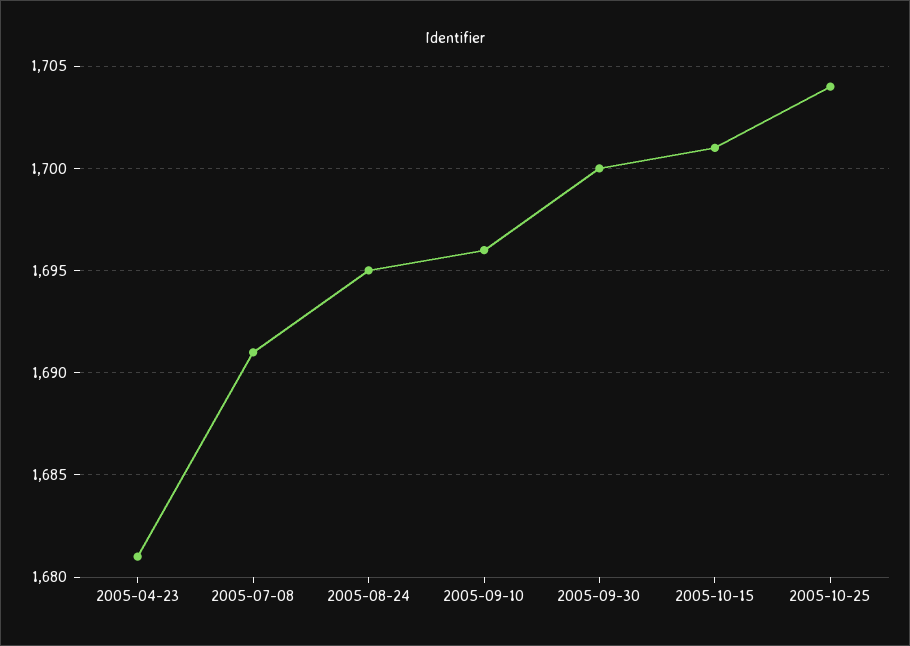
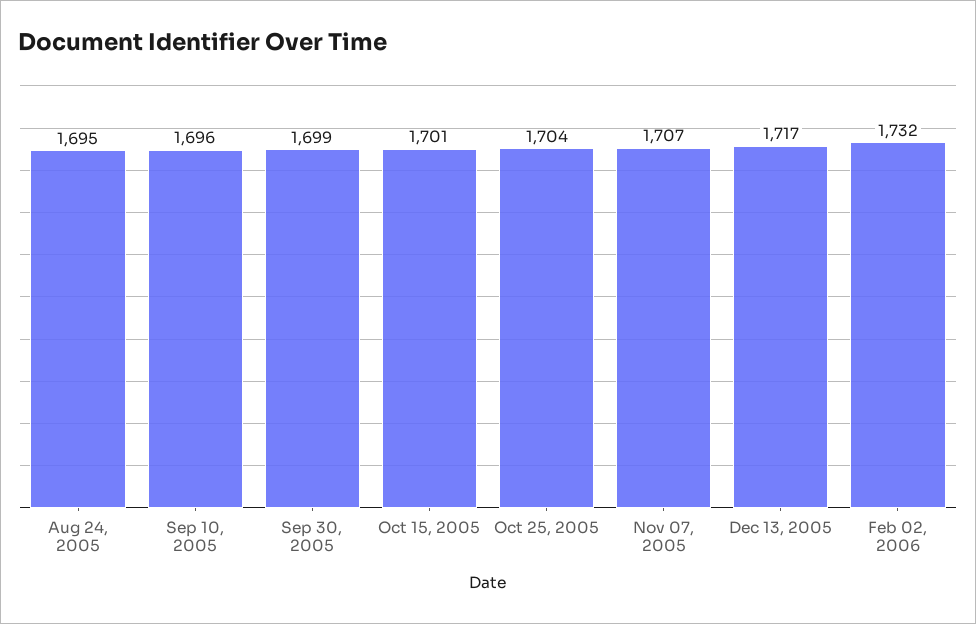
2005-04-23: 1681 -> none
2005-07-08: 1691 -> none
2005-09-30: 1700 -> 1699
Nov 07, 2005: none -> 1707
Dec 13, 2005: none -> 1717
Feb 02, 2006: none -> 1732

